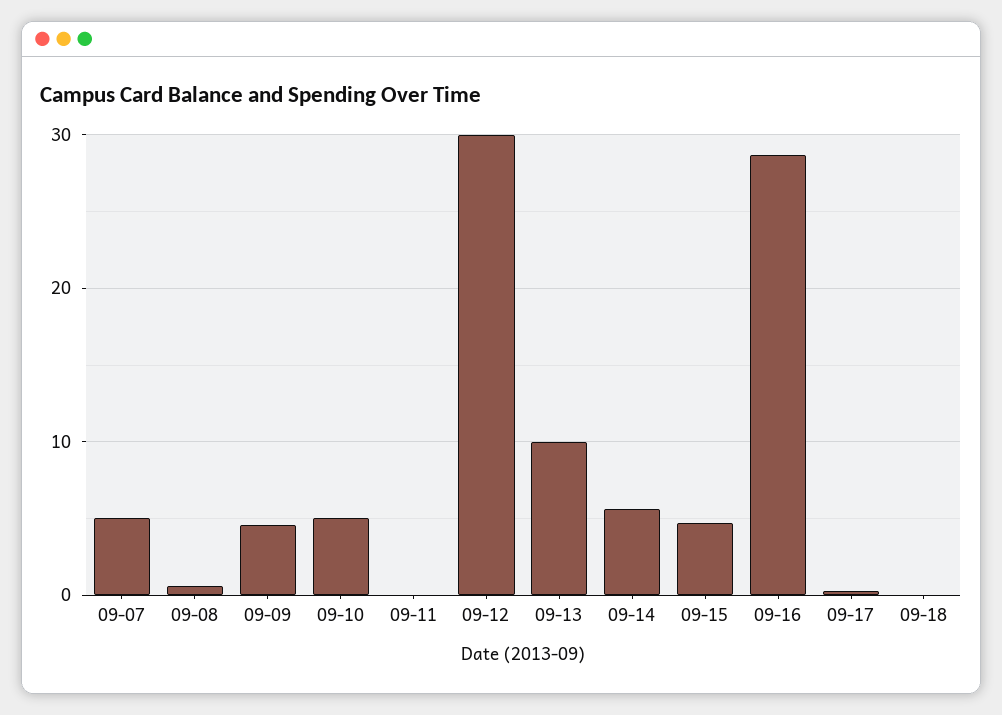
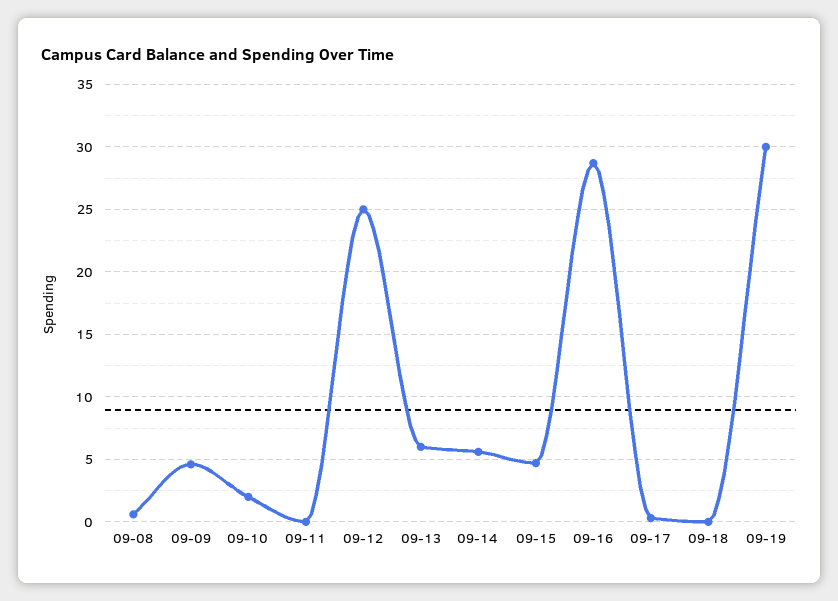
09-07: 5 -> none
09-10: 5 -> 2
09-12: 30 -> 25
09-13: 10 -> 6
09-19: none -> 30

